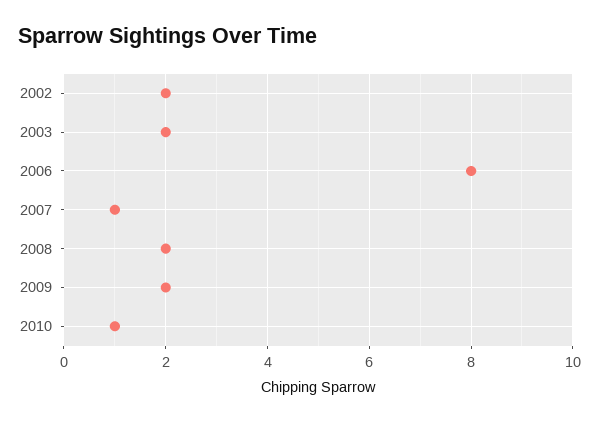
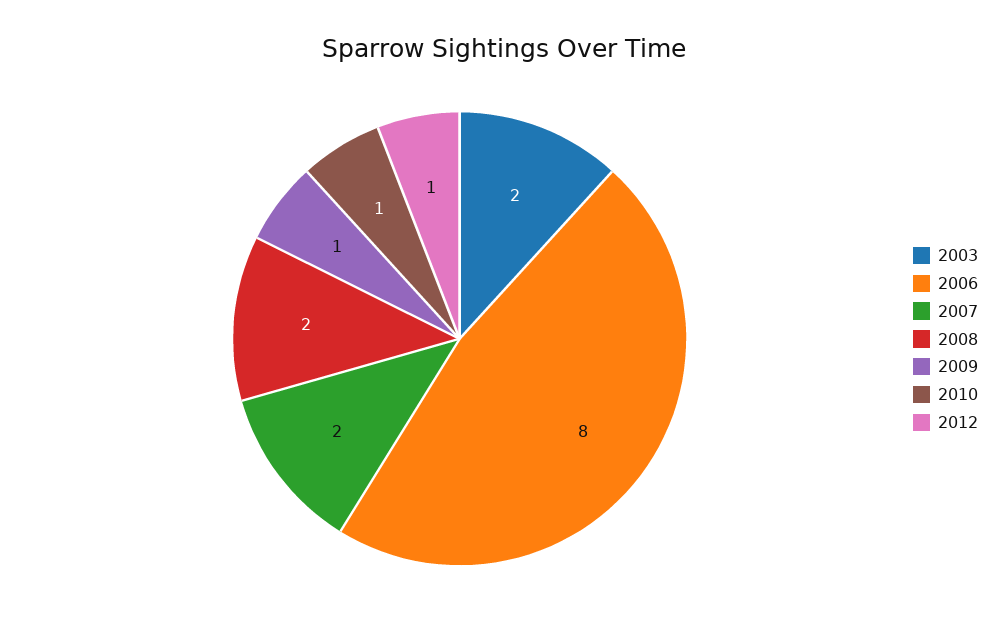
2002: 2 -> none
2007: 1 -> 2
2009: 2 -> 1
2012: none -> 1

